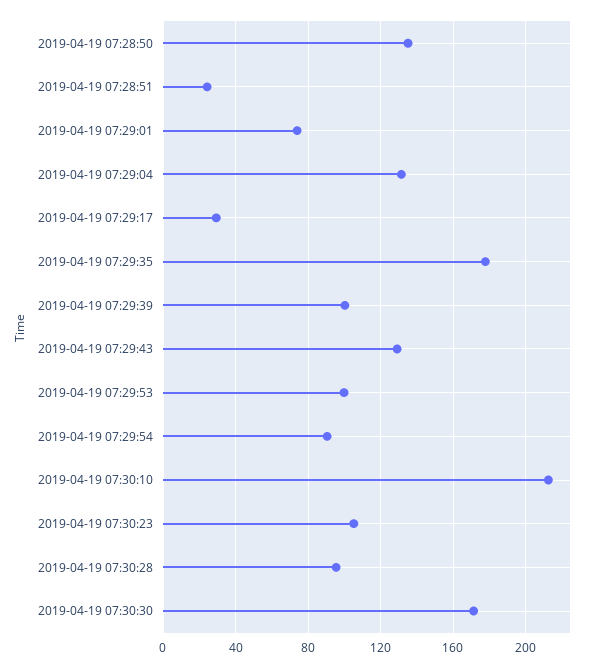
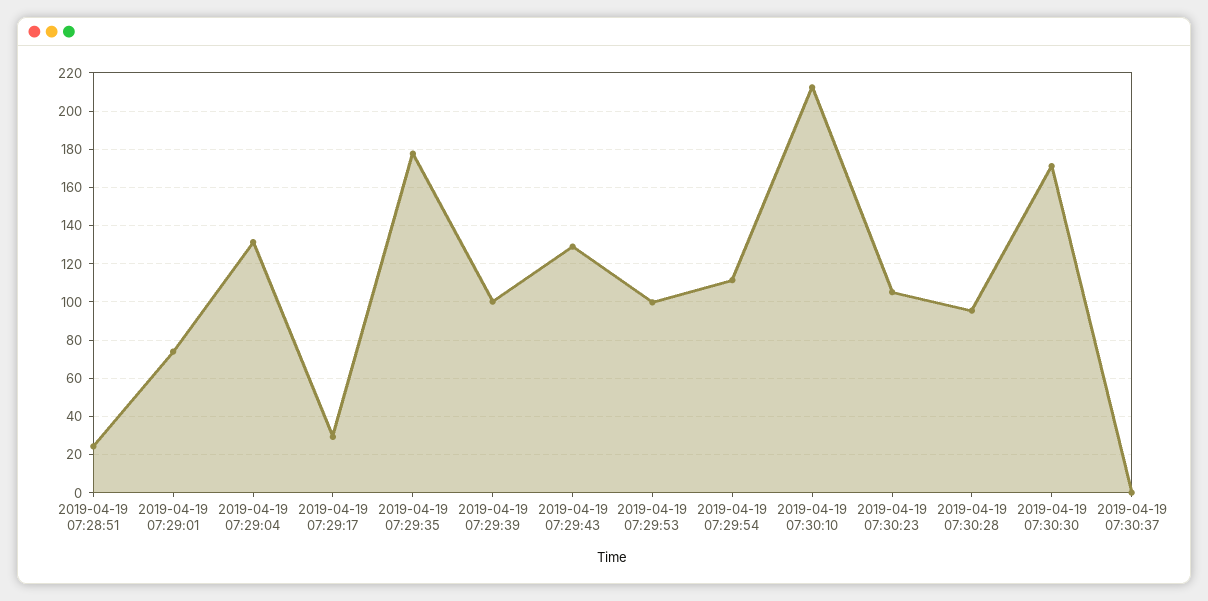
2019-04-19 07:28:50: 135 -> none
2019-04-19 07:29:54: 90 -> 110
2019-04-19 07:30:37: none -> 0

